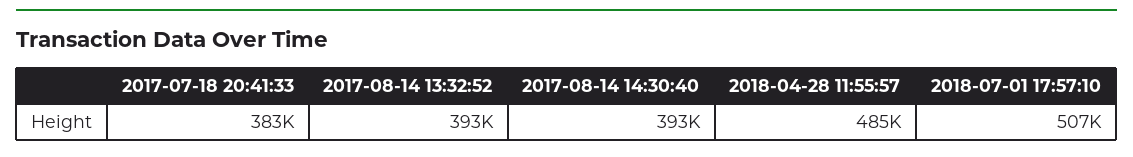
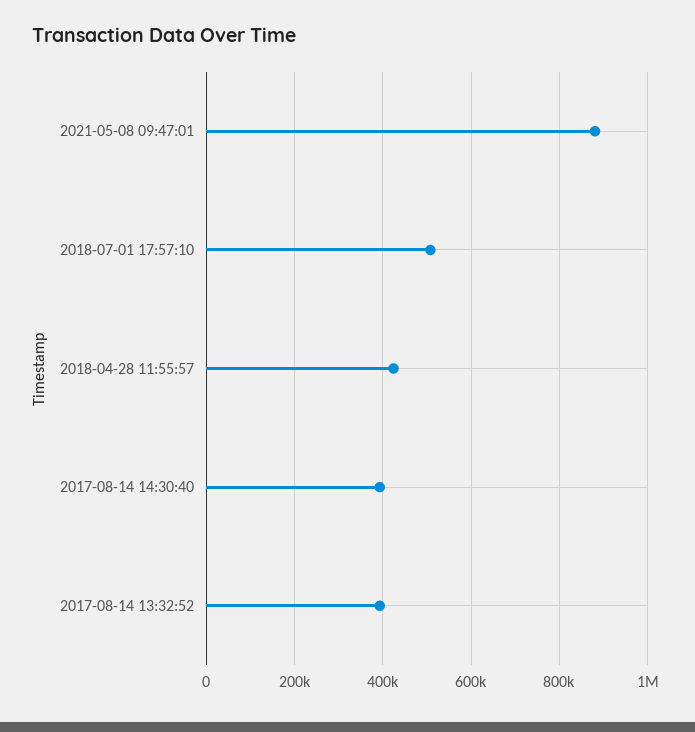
2017-07-18 20:41:33: 383000 -> none
2018-04-28 11:55:57: 485000 -> 420000
2021-05-08 09:47:01: none -> 880000

